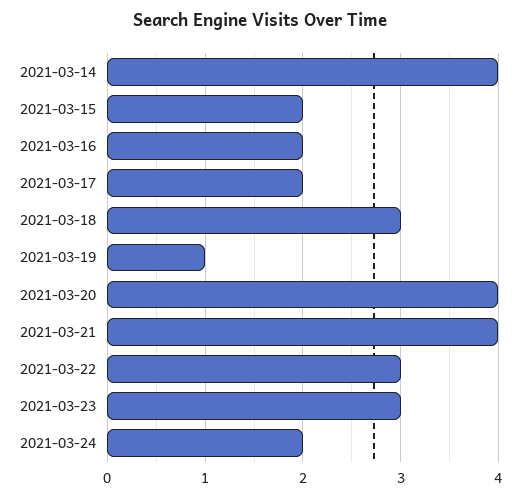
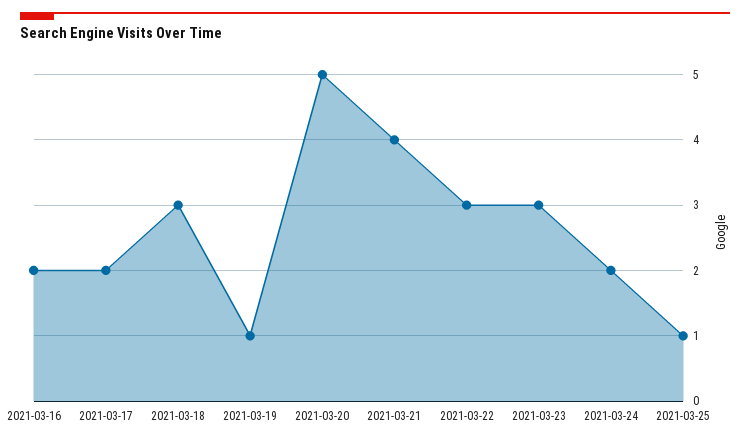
2021-03-14: 4 -> none
2021-03-15: 2 -> none
2021-03-20: 4 -> 5
2021-03-25: none -> 1

